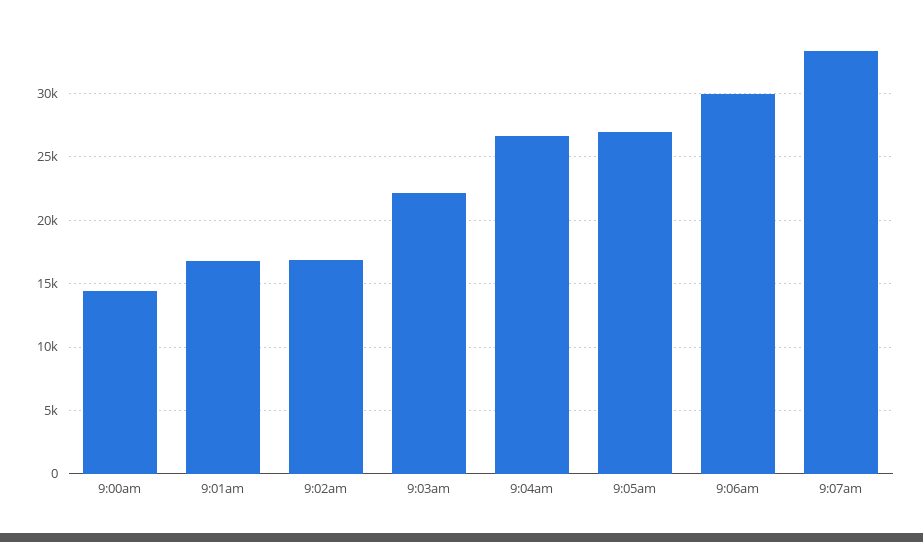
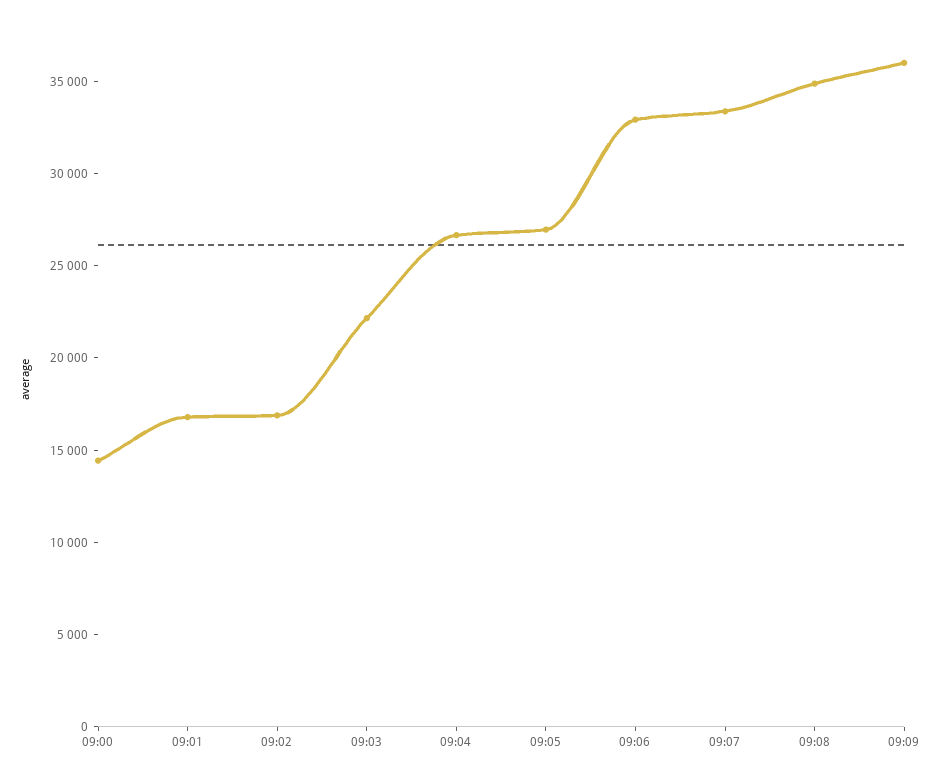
9:06am: 30000 -> 33000
09:08: none -> 35000
09:09: none -> 36000

